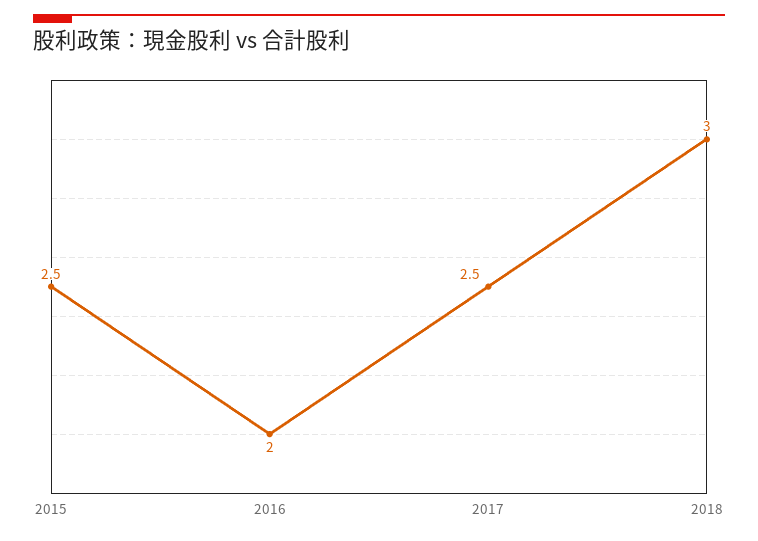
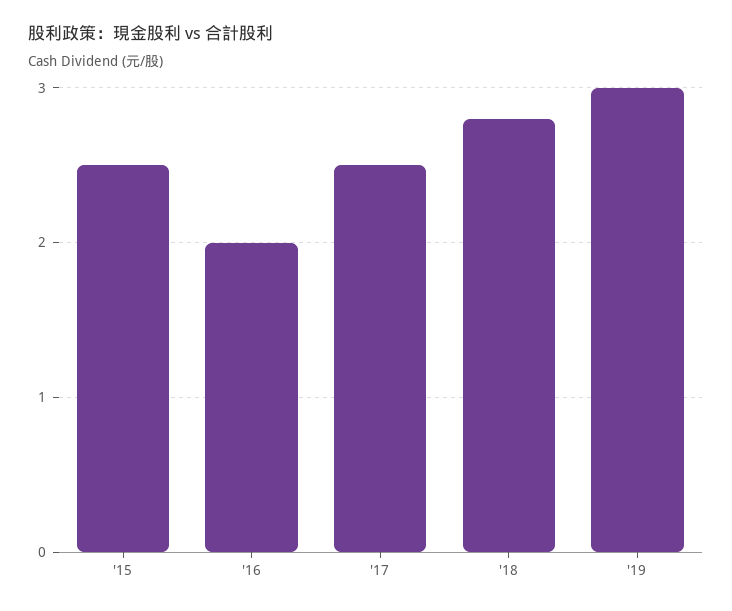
2018: 3 -> 2.8
'19: none -> 3

